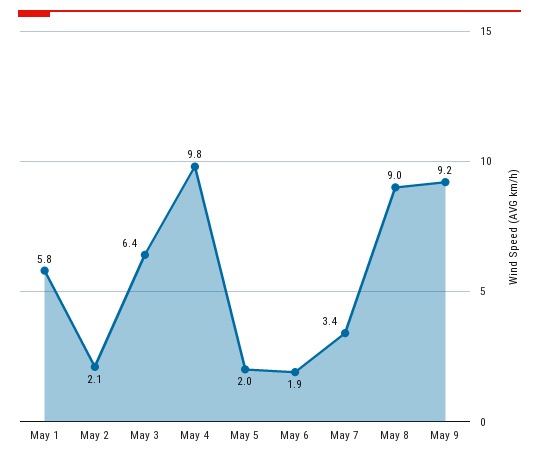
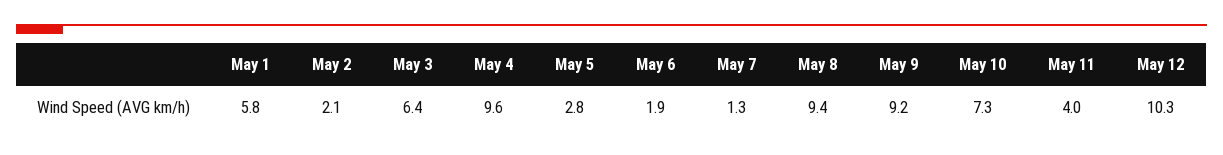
May 4: 9.8 -> 9.6
May 5: 2 -> 2.8
May 7: 3.4 -> 1.3
May 8: 9 -> 9.4
May 10: none -> 7.3
May 11: none -> 4
May 12: none -> 10.3

